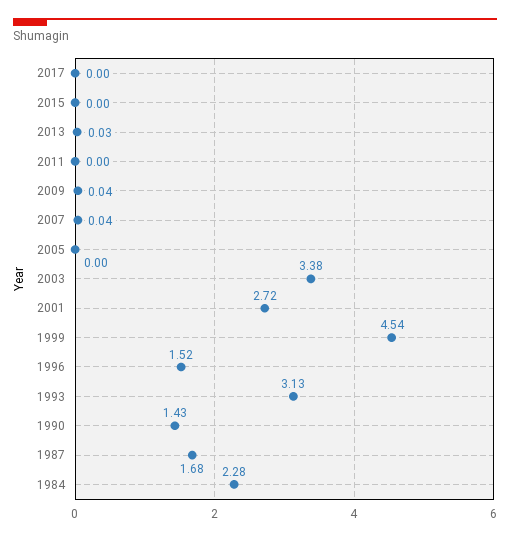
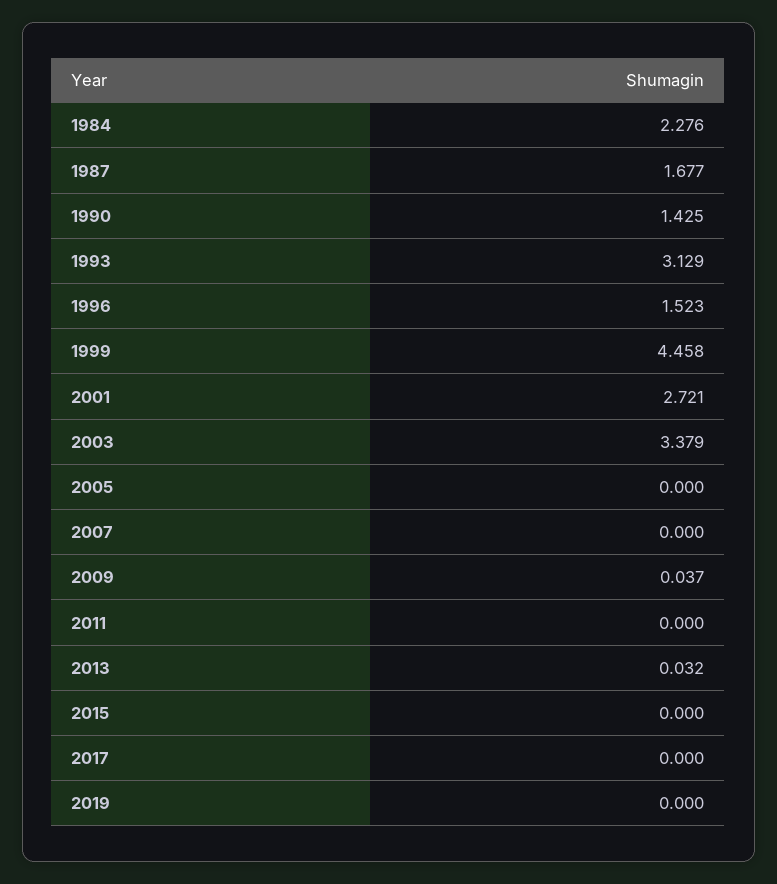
2007: 0.04 -> 0
1999: 4.54 -> 4.458
2019: none -> 0

